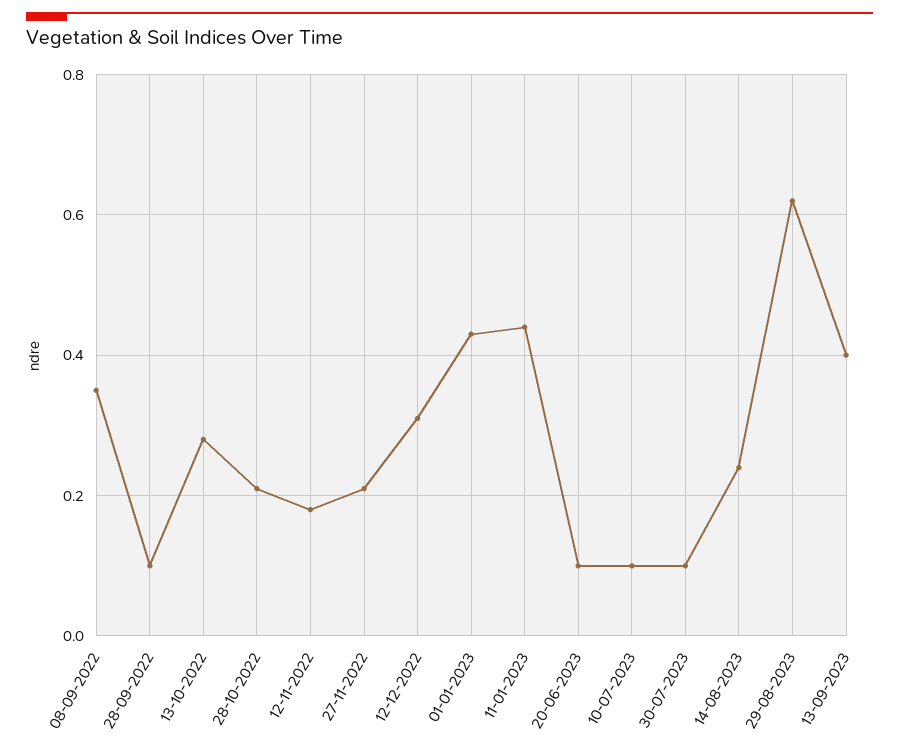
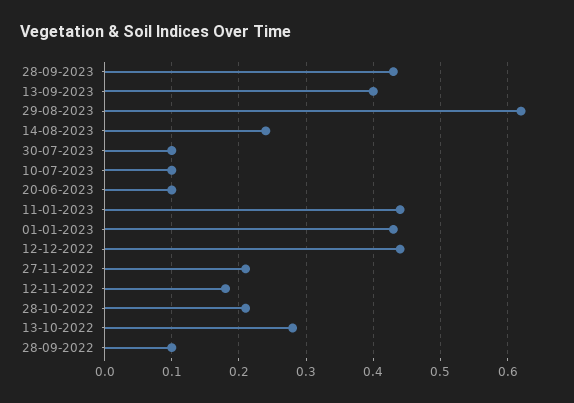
08-09-2022: 0.35 -> none
12-12-2022: 0.3 -> 0.44
28-09-2023: none -> 0.43

